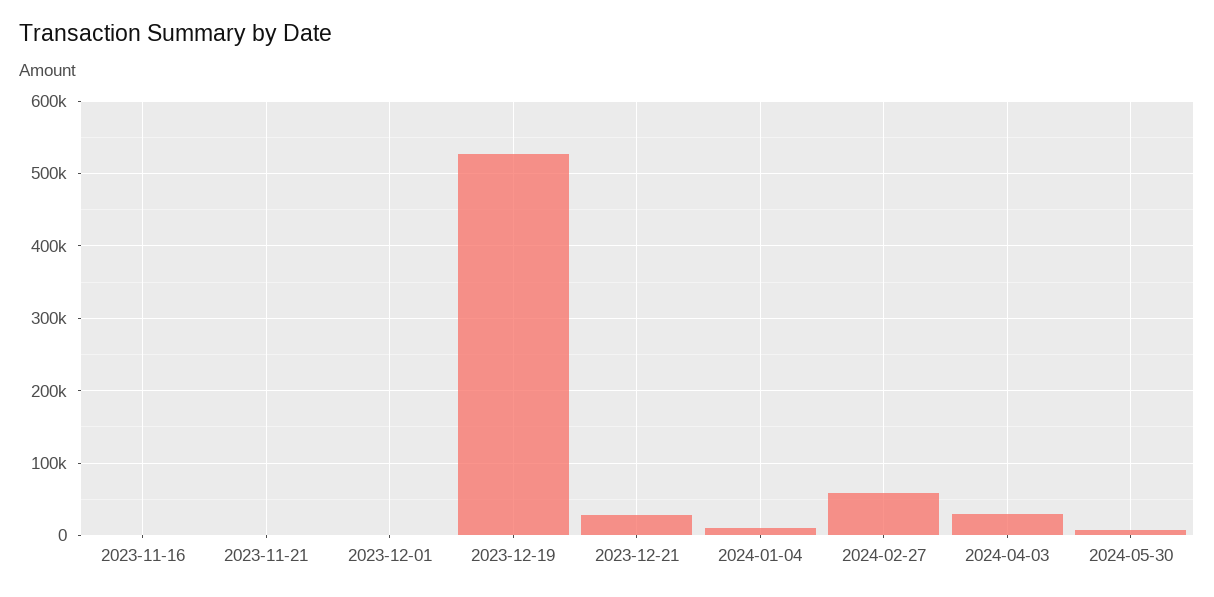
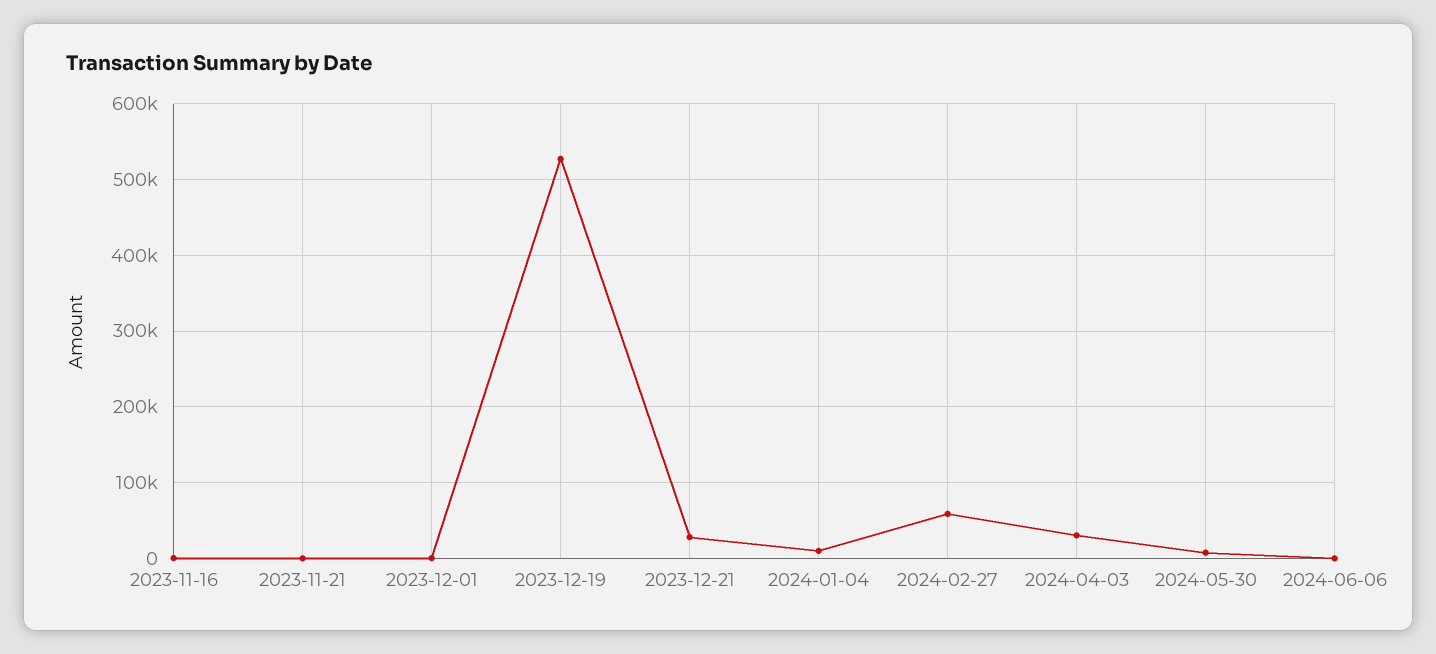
2024-06-06: none -> 0

